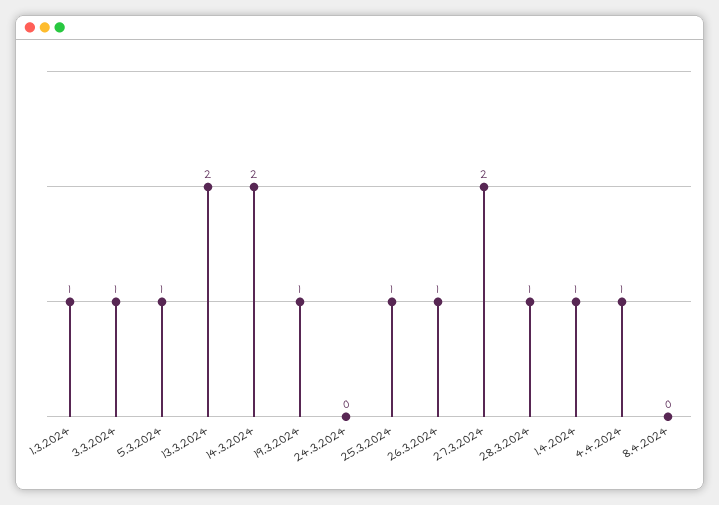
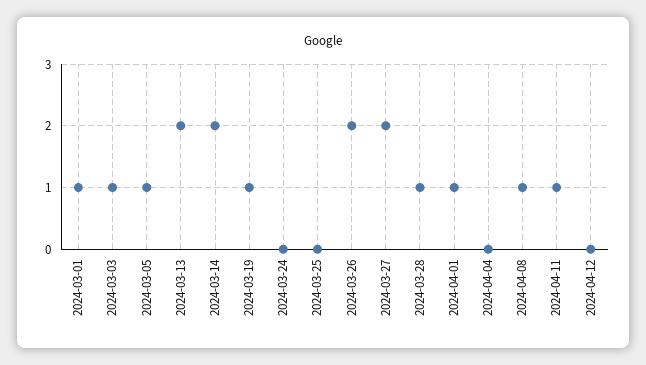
25.3.2024: 1 -> 0
26.3.2024: 1 -> 2
4.4.2024: 1 -> 0
8.4.2024: 0 -> 1
2024-04-11: none -> 1
2024-04-12: none -> 0

